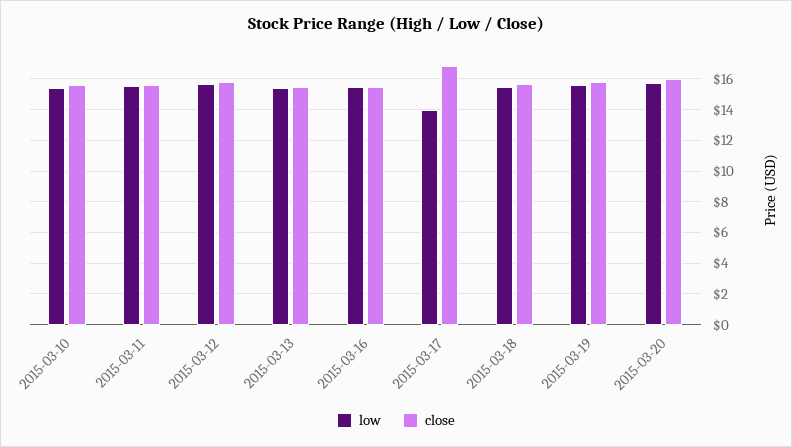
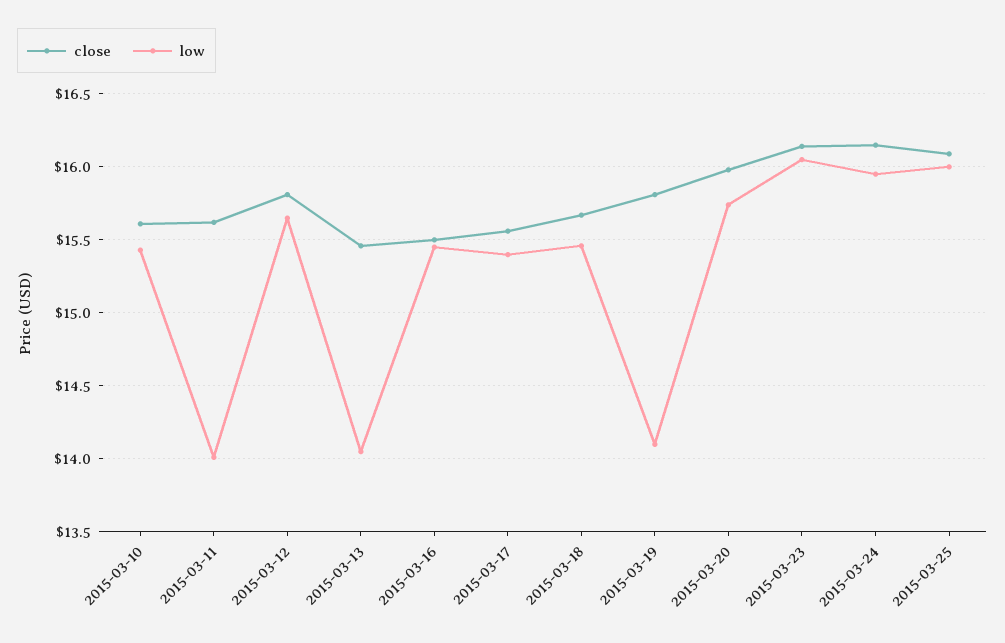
low, 2015-03-11: 15.5 -> 14
low, 2015-03-13: 15.5 -> 14.05
low, 2015-03-17: 14 -> 15.4
close, 2015-03-17: 17 -> 15.55
low, 2015-03-19: 15.5 -> 14.1
close, 2015-03-23: none -> 16.15
low, 2015-03-23: none -> 16.05
close, 2015-03-24: none -> 16.15
low, 2015-03-24: none -> 15.95
close, 2015-03-25: none -> 16.1
low, 2015-03-25: none -> 16

